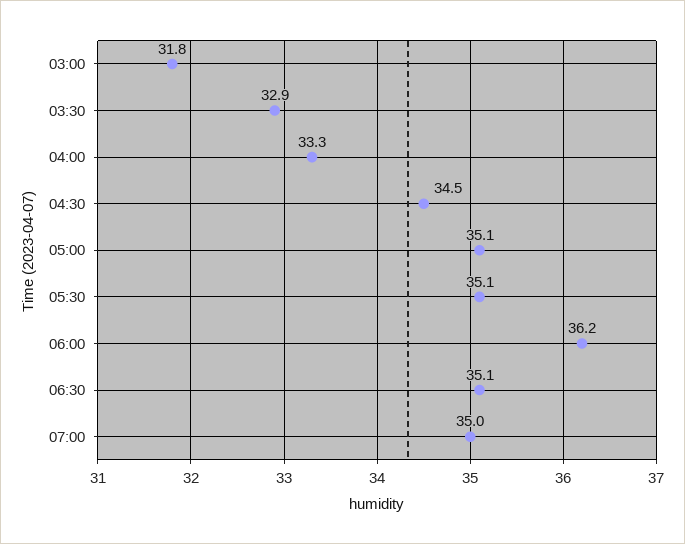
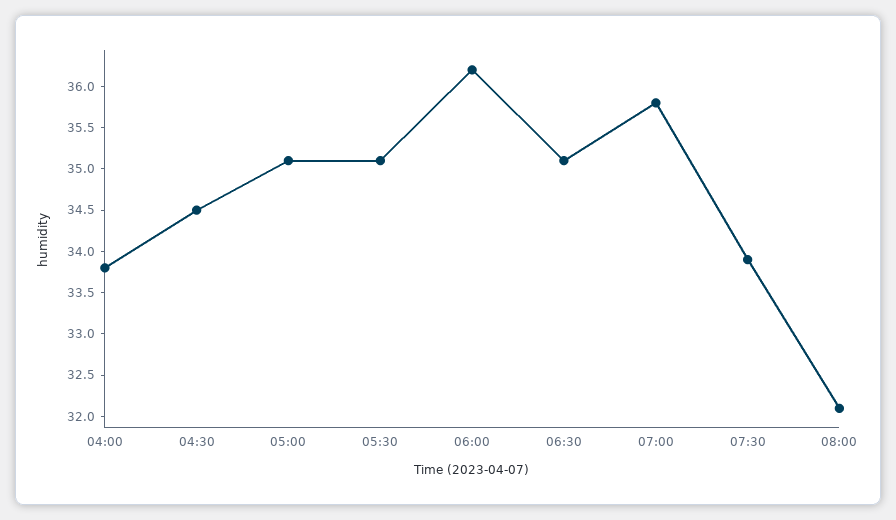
03:00: 31.8 -> none
03:30: 32.9 -> none
04:00: 33.3 -> 33.8
07:00: 35 -> 35.8
07:30: none -> 33.9
08:00: none -> 32.1

